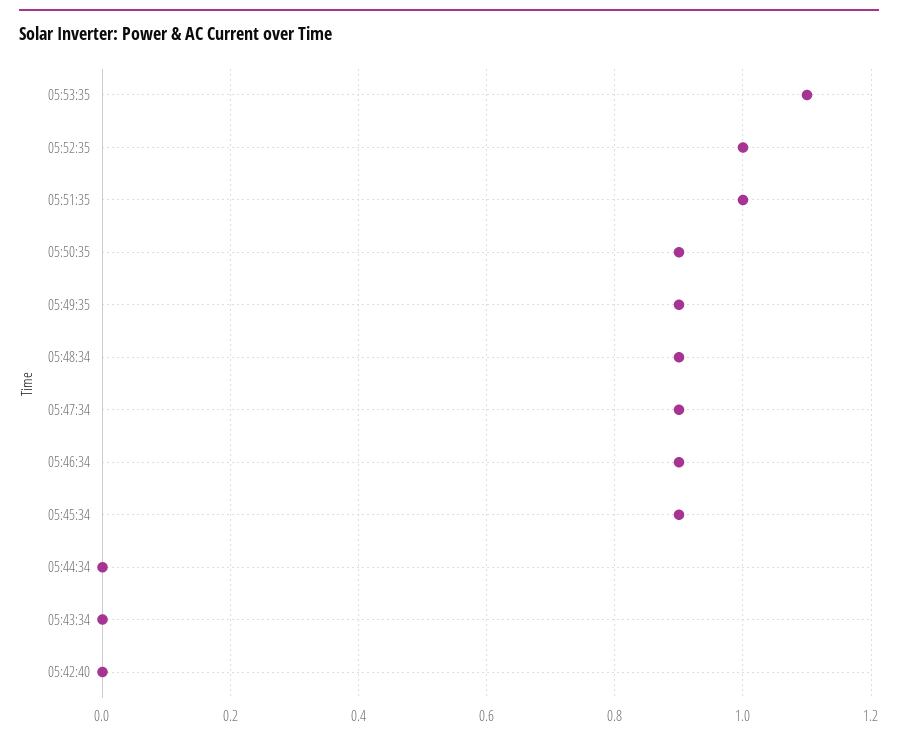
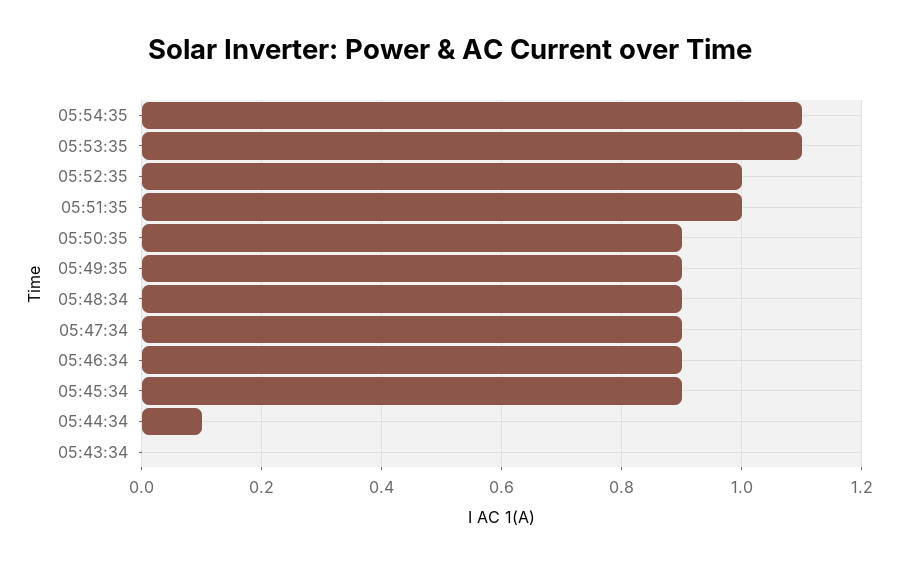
05:44:34: 0 -> 0.1
05:42:40: 0 -> none
05:54:35: none -> 1.1

